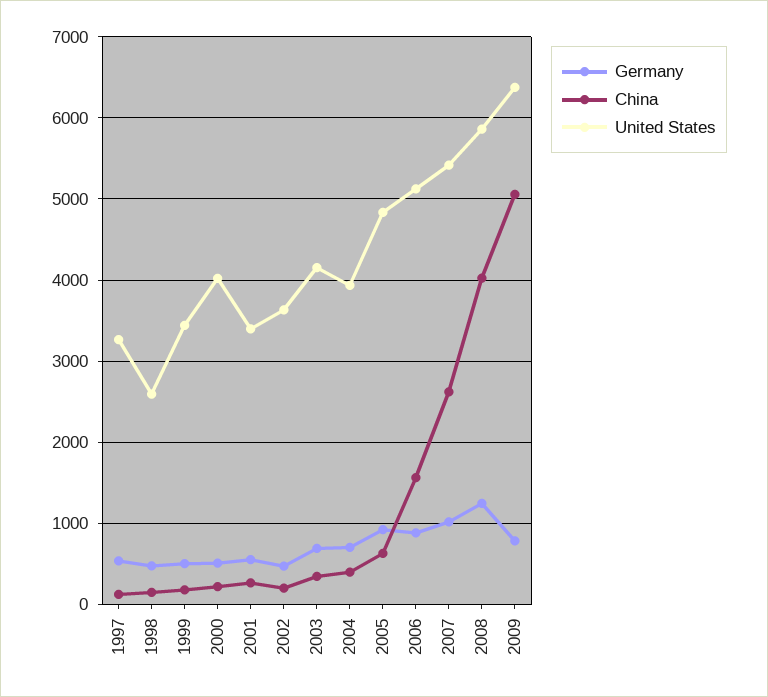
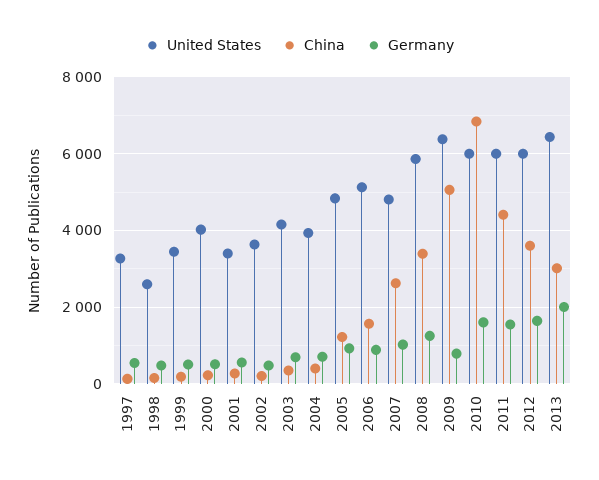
China, 2005: 600 -> 1200
United States, 2007: 5400 -> 4800
China, 2008: 4000 -> 3400
United States, 2010: none -> 6000
China, 2010: none -> 6800
Germany, 2010: none -> 1600
United States, 2011: none -> 6000
China, 2011: none -> 4400
Germany, 2011: none -> 1600
United States, 2012: none -> 6000
China, 2012: none -> 3600
Germany, 2012: none -> 1600
United States, 2013: none -> 6400
China, 2013: none -> 3000
Germany, 2013: none -> 2000

